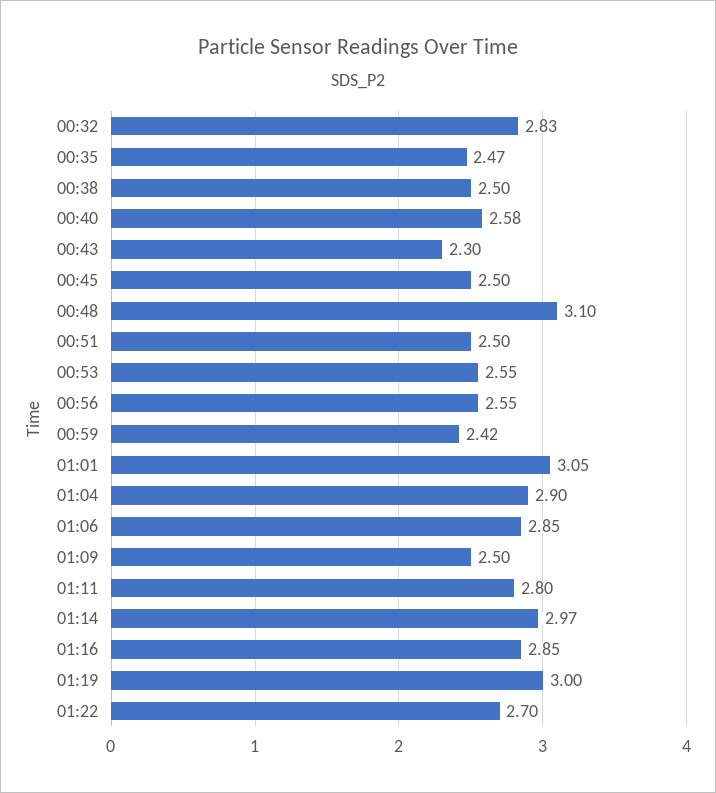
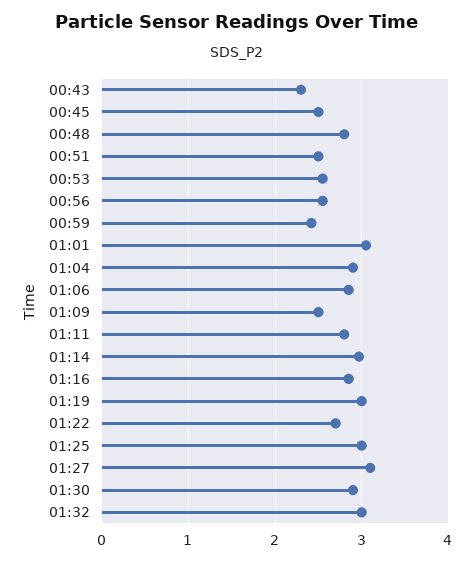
00:32: 2.83 -> none
00:35: 2.47 -> none
00:38: 2.5 -> none
00:40: 2.58 -> none
00:48: 3.1 -> 2.8
01:25: none -> 3
01:27: none -> 3.1
01:30: none -> 2.9
01:32: none -> 3

